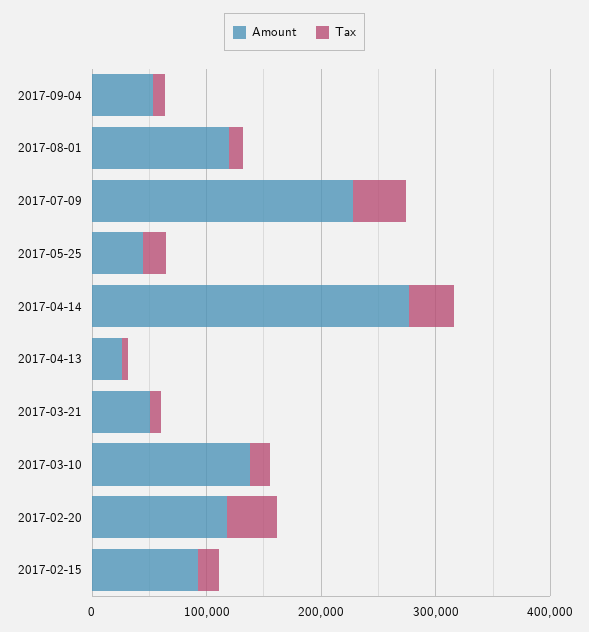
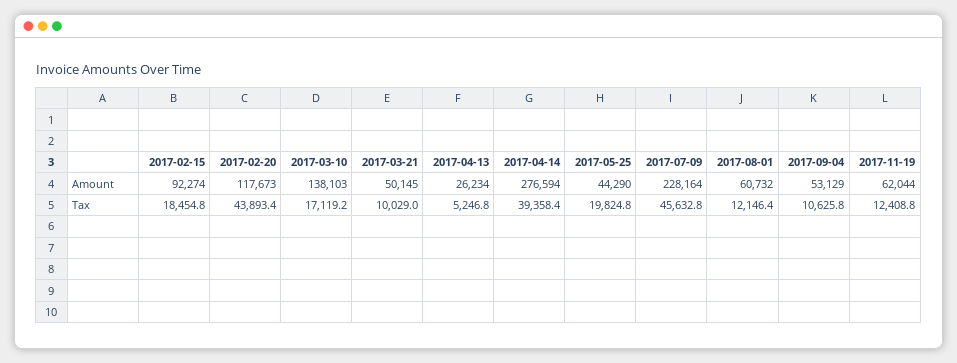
Amount, 2017-08-01: 120000 -> 60732
Amount, 2017-11-19: none -> 62044
Tax, 2017-11-19: none -> 12408.8

